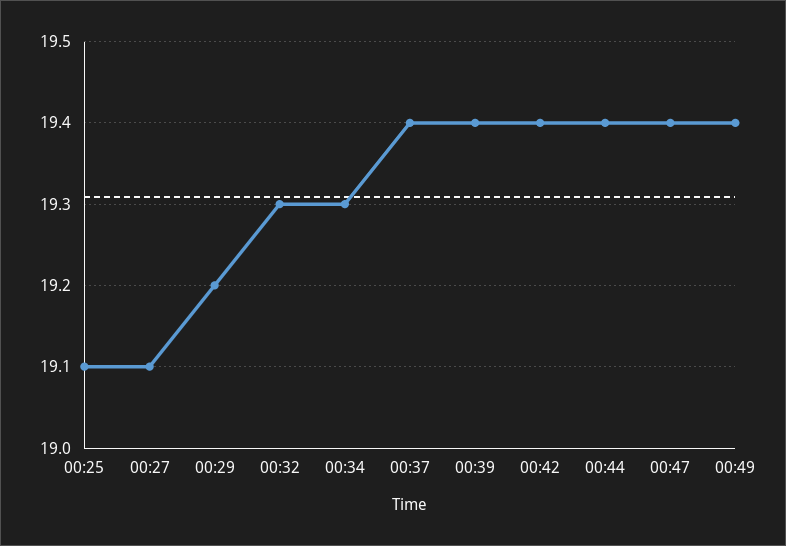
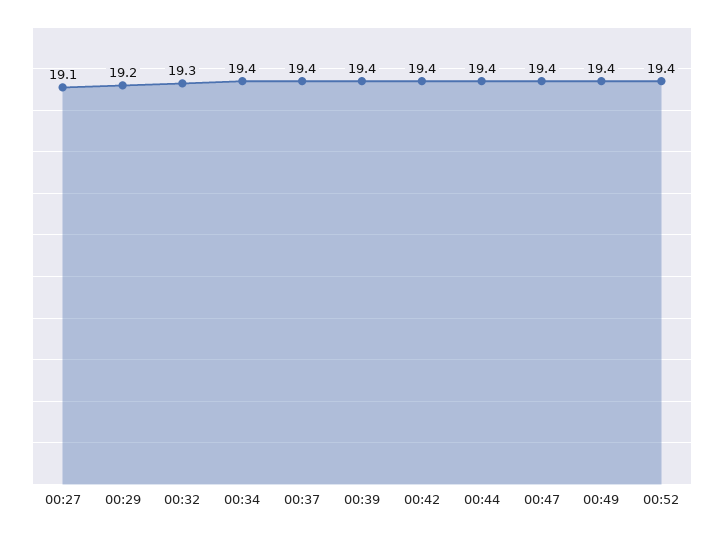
00:25: 19.1 -> none
00:34: 19.3 -> 19.4
00:52: none -> 19.4

